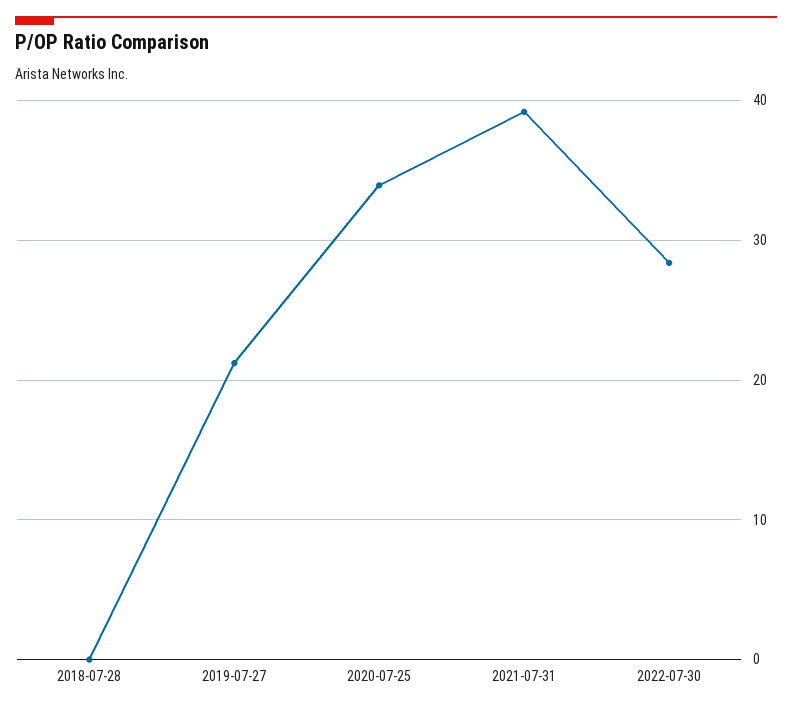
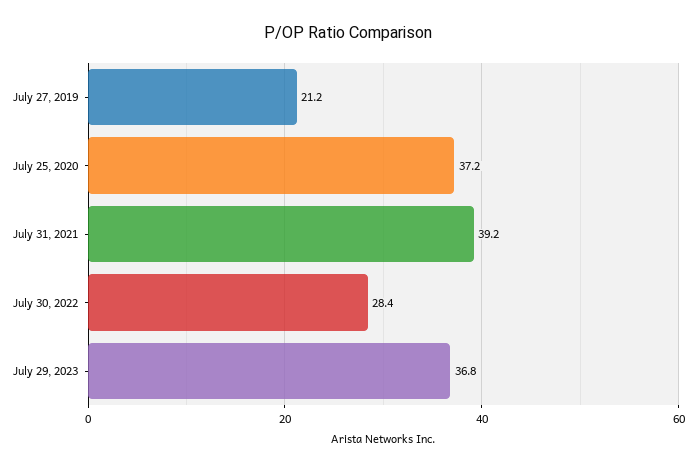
2018-07-28: 0 -> none
2020-07-25: 34 -> 37.2
July 29, 2023: none -> 36.8

